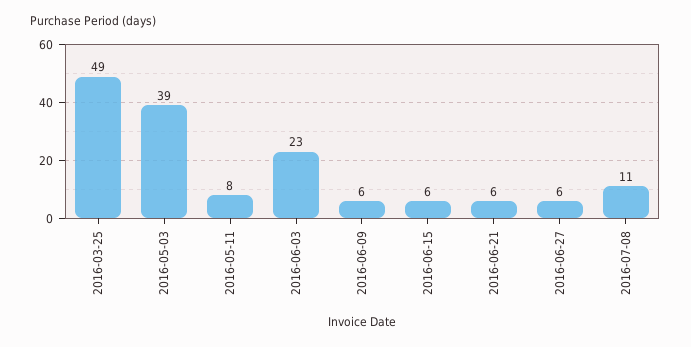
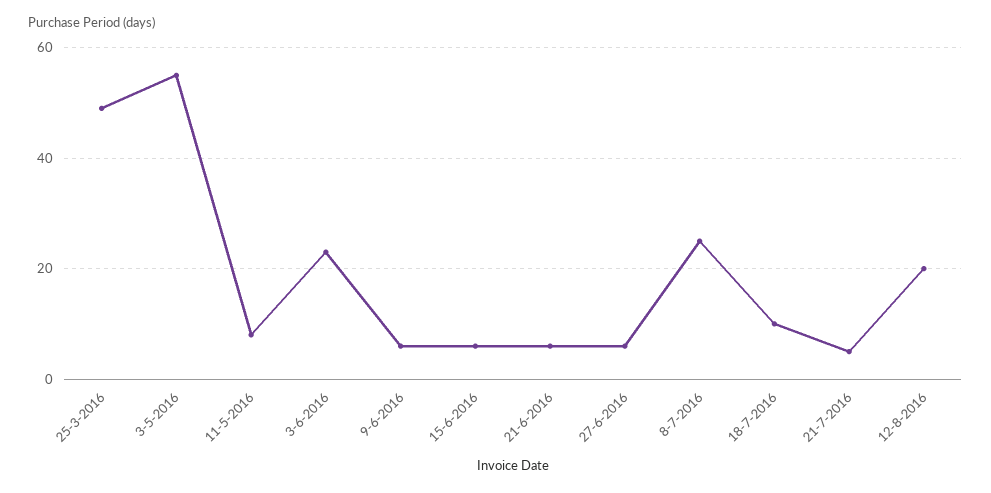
2016-05-03: 39 -> 55
2016-07-08: 11 -> 25
18-7-2016: none -> 10
21-7-2016: none -> 5
12-8-2016: none -> 20

